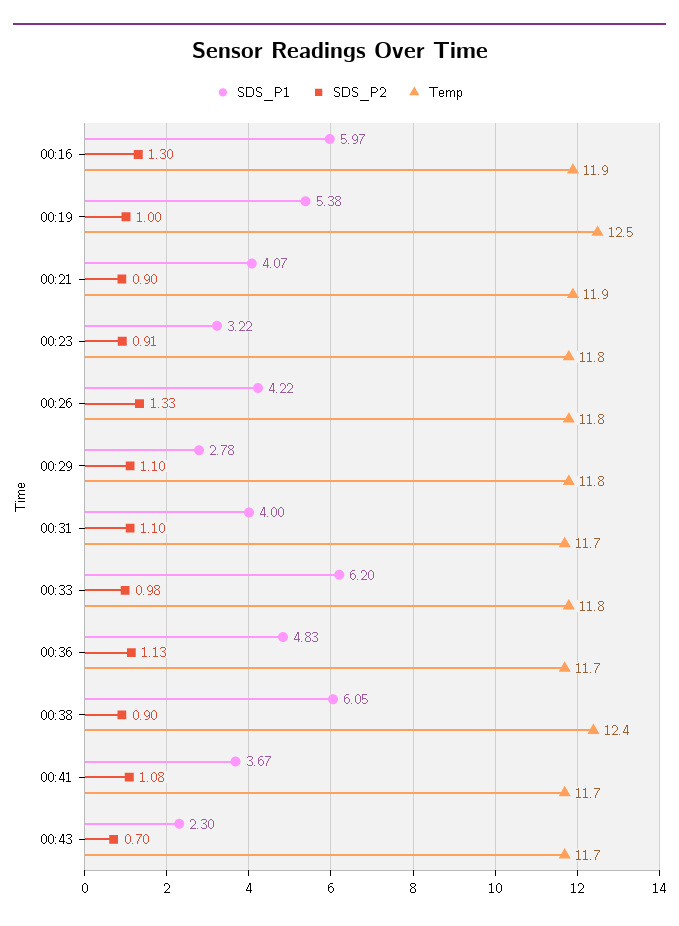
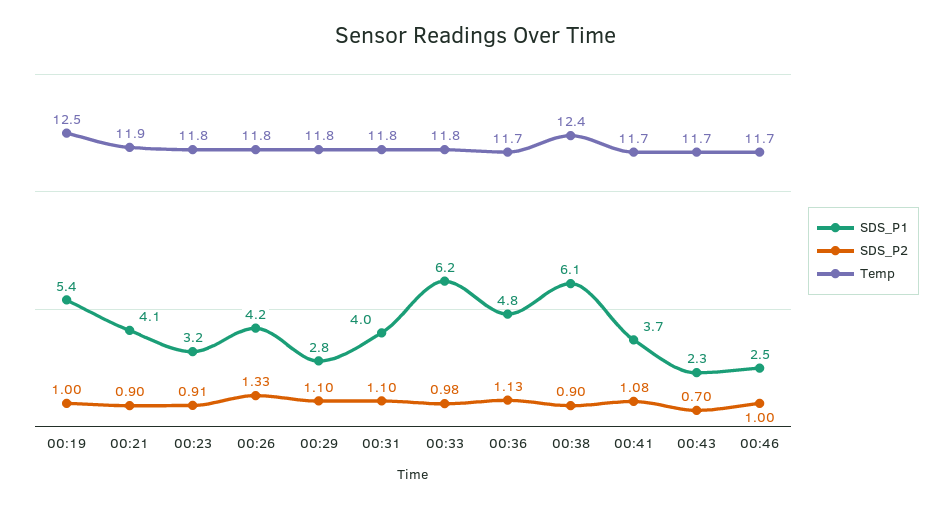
SDS_P1, 00:16: 5.97 -> none
SDS_P2, 00:16: 1.3 -> none
Temp, 00:16: 11.9 -> none
Temp, 00:31: 11.7 -> 11.8
SDS_P1, 00:46: none -> 2.5
SDS_P2, 00:46: none -> 1
Temp, 00:46: none -> 11.7

